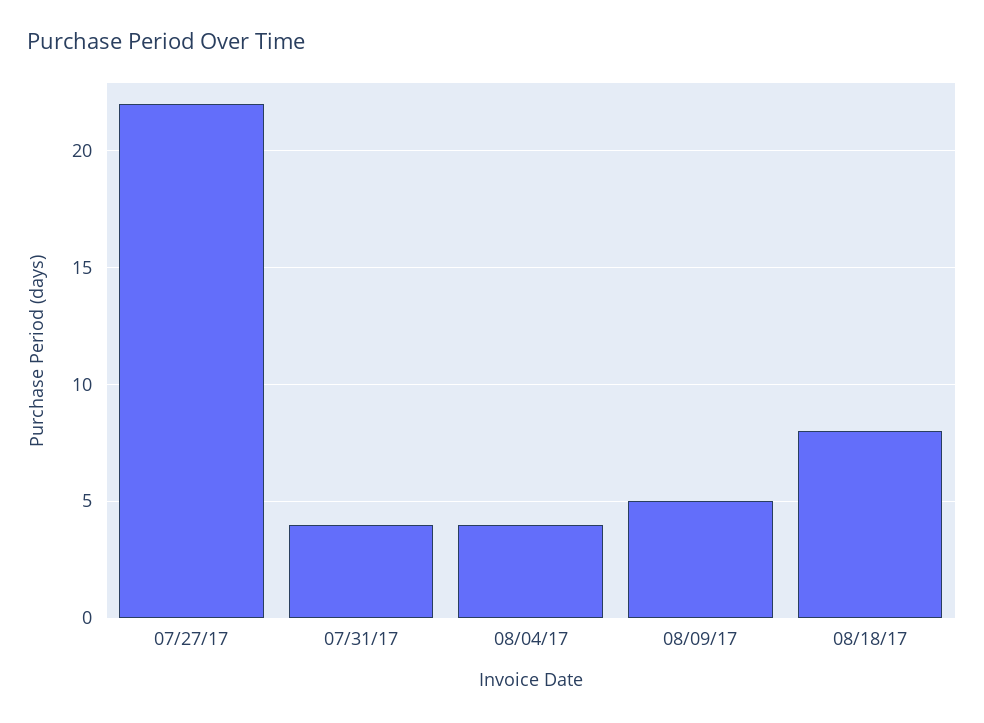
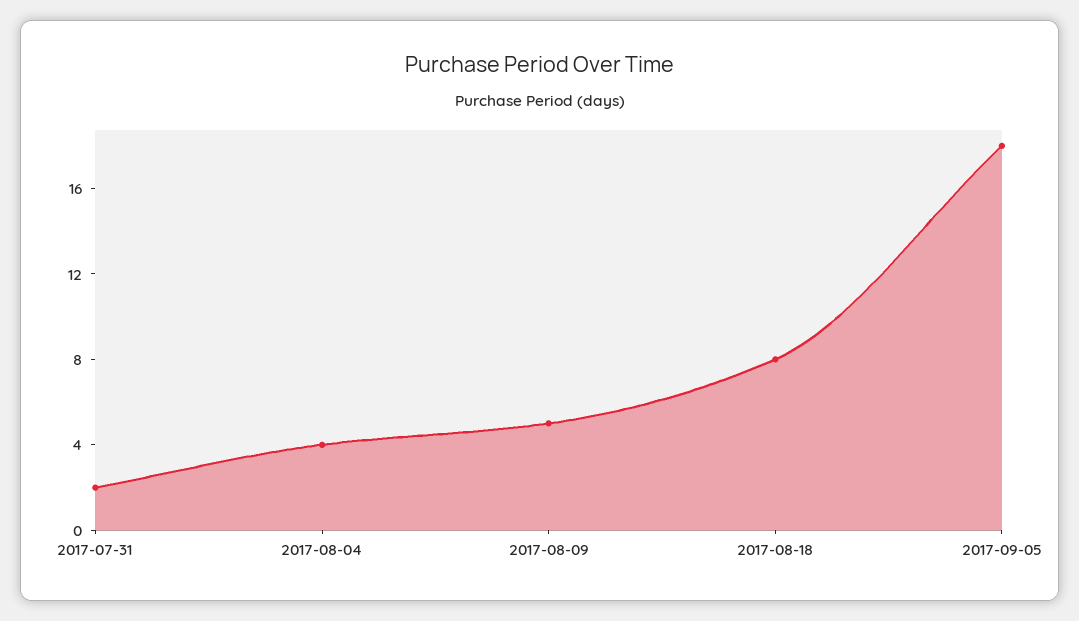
07/27/17: 22 -> none
07/31/17: 4 -> 2
2017-09-05: none -> 18

